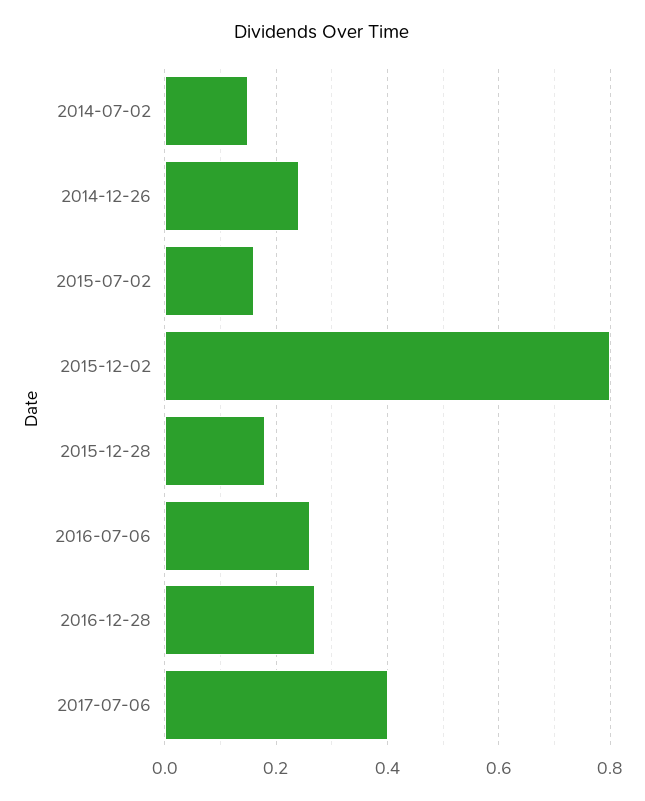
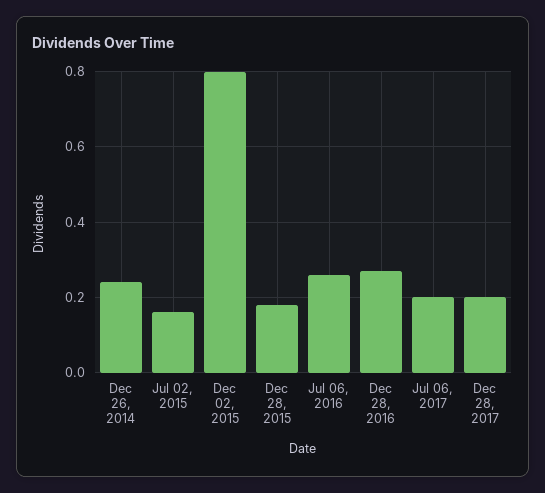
2014-07-02: 0.15 -> none
2017-07-06: 0.4 -> 0.2
Dec 28, 2017: none -> 0.2

